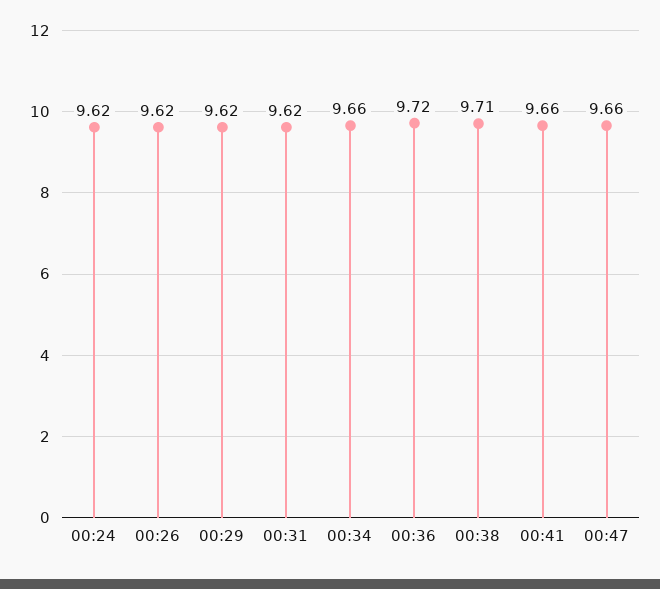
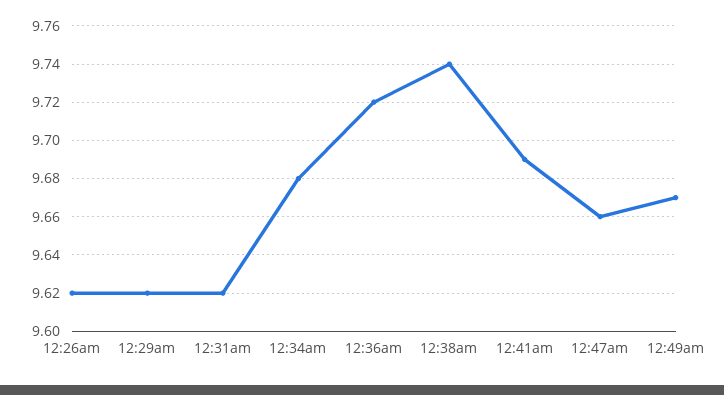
00:24: 9.62 -> none
00:34: 9.66 -> 9.68
00:38: 9.71 -> 9.74
00:41: 9.66 -> 9.69
12:49am: none -> 9.67

